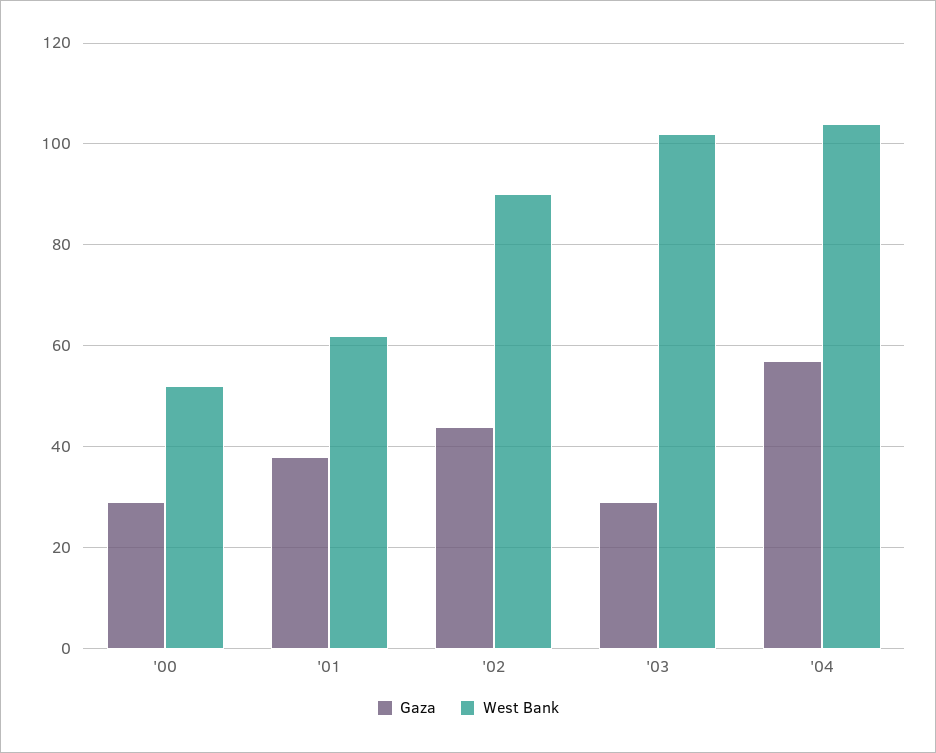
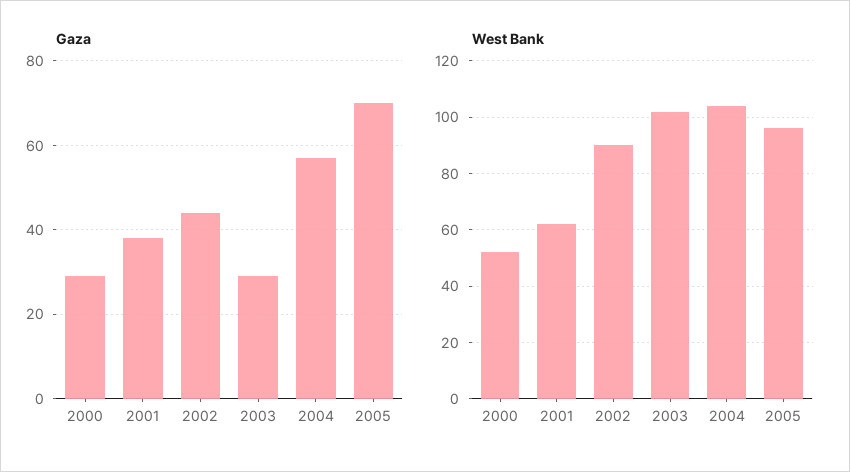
Gaza, 2005: none -> 70
West Bank, 2005: none -> 95

